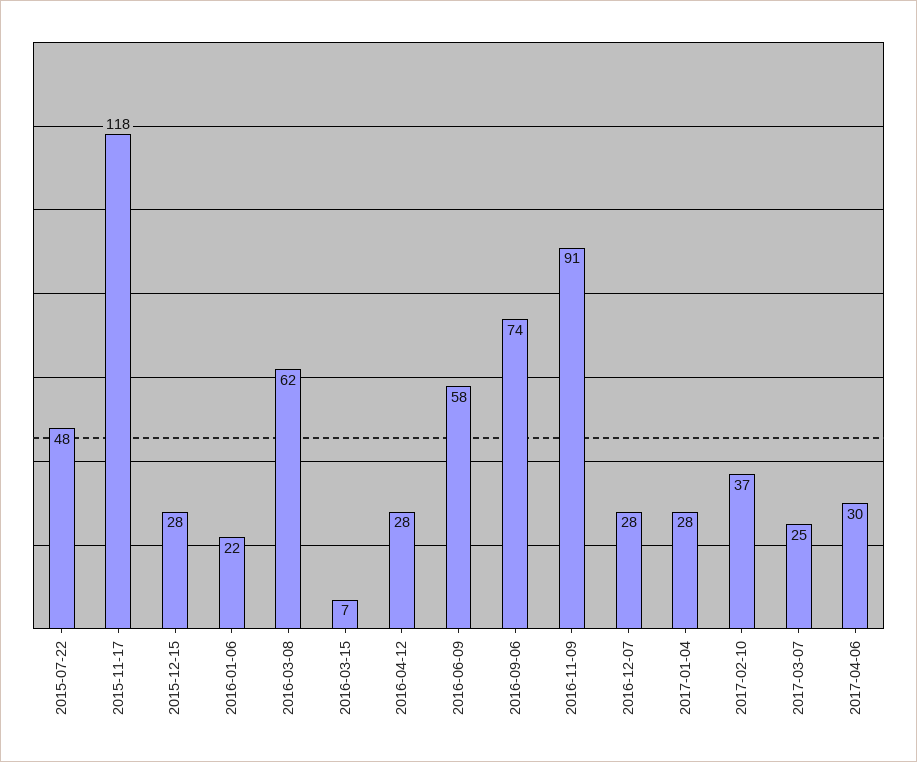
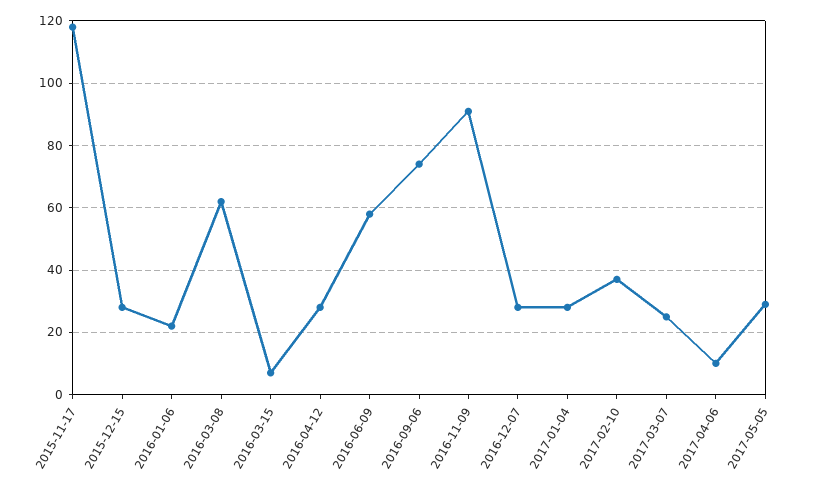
2015-07-22: 48 -> none
2017-04-06: 30 -> 10
2017-05-05: none -> 30

